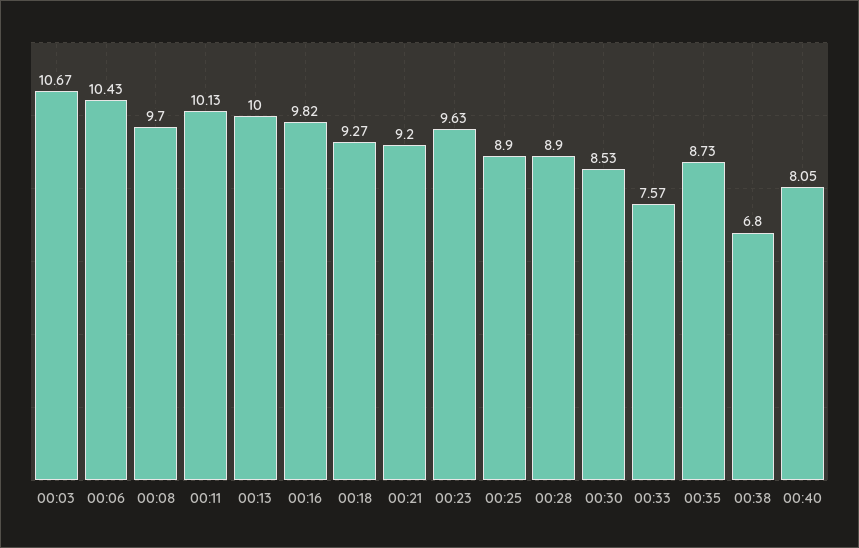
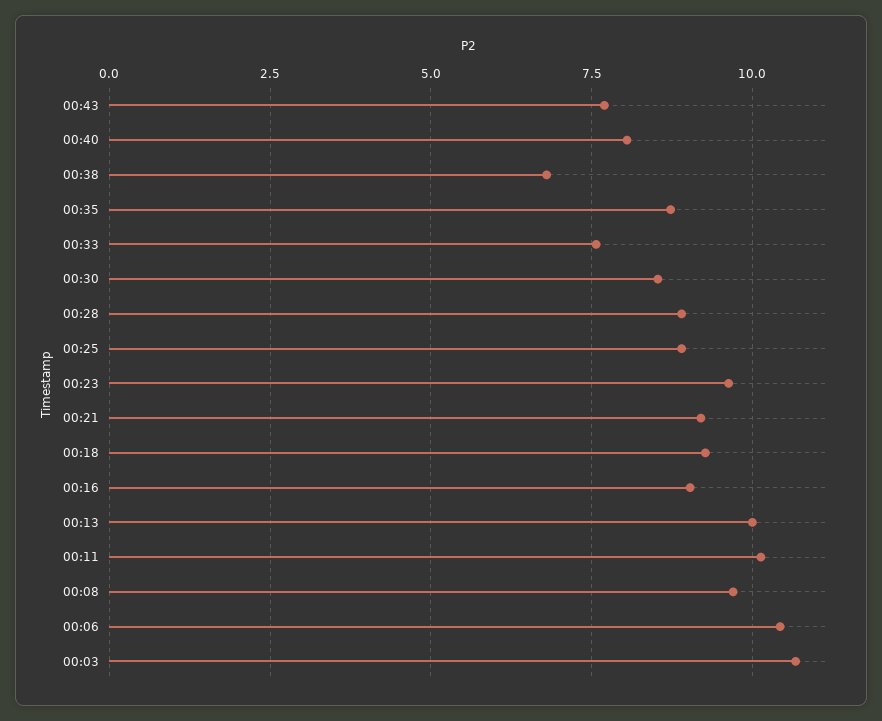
00:16: 9.82 -> 9
00:43: none -> 7.75

